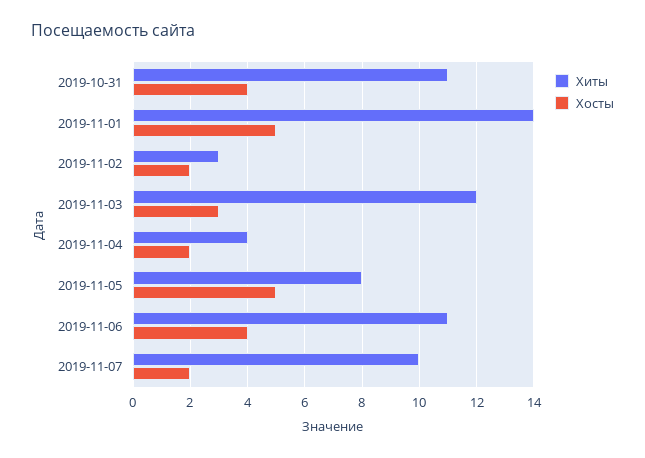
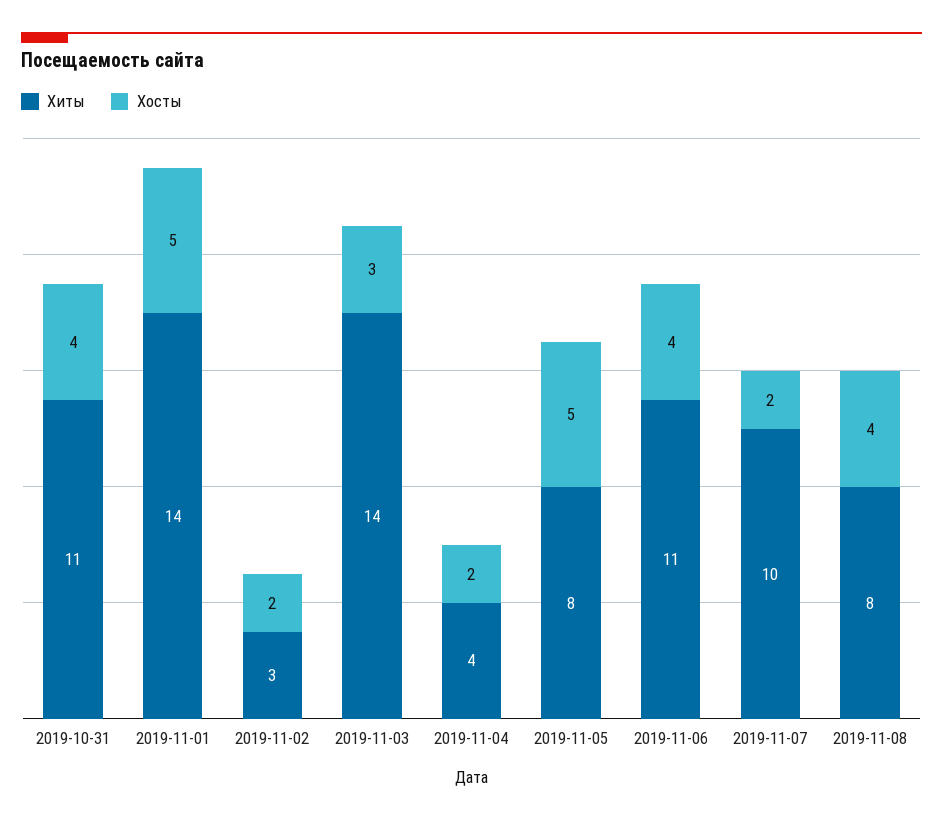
Хиты, 2019-11-03: 12 -> 14
Хиты, 2019-11-08: none -> 8
Хосты, 2019-11-08: none -> 4

